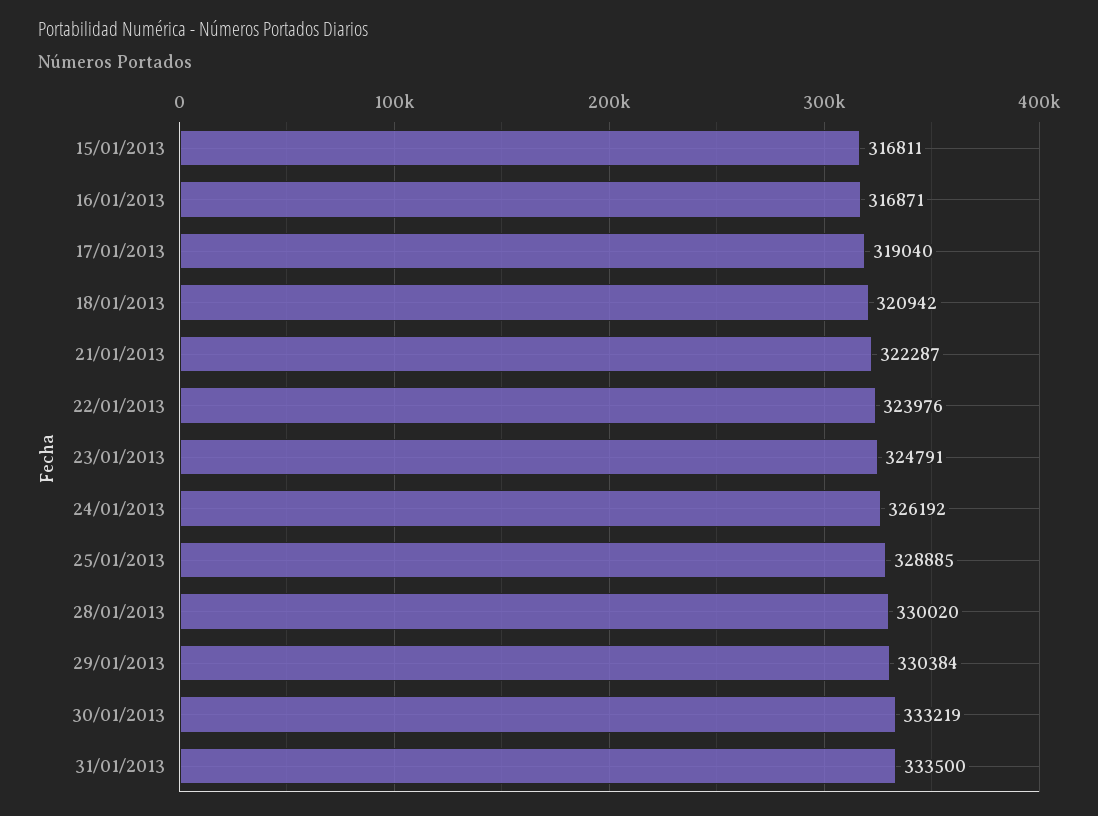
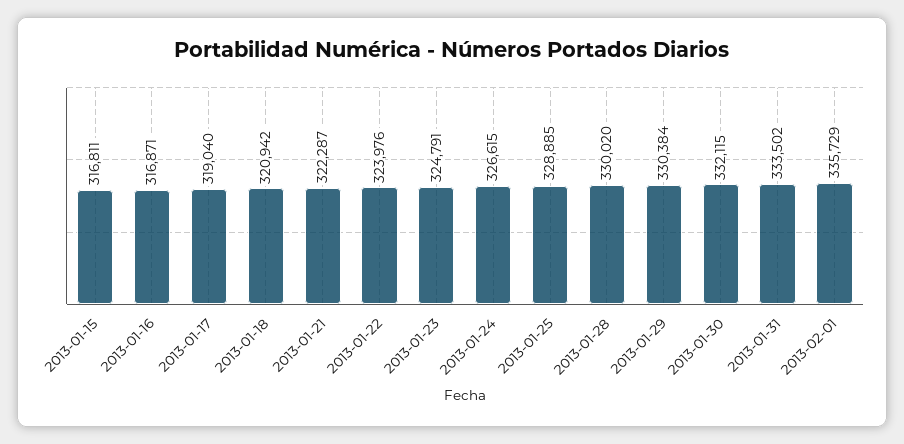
24/01/2013: 326192 -> 326615
30/01/2013: 333219 -> 332115
31/01/2013: 333500 -> 333502
2013-02-01: none -> 335729

